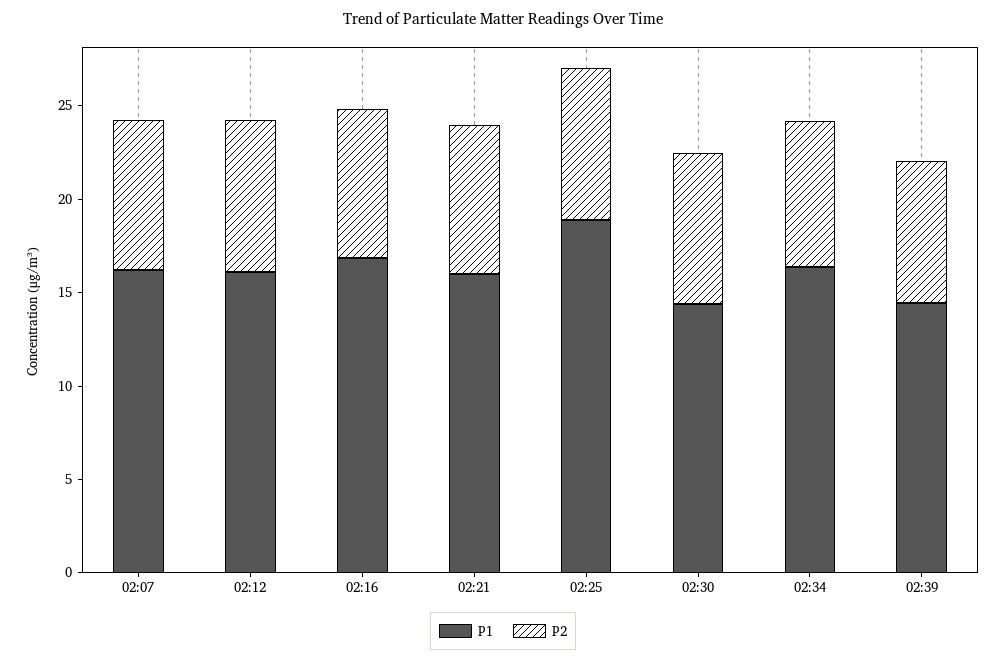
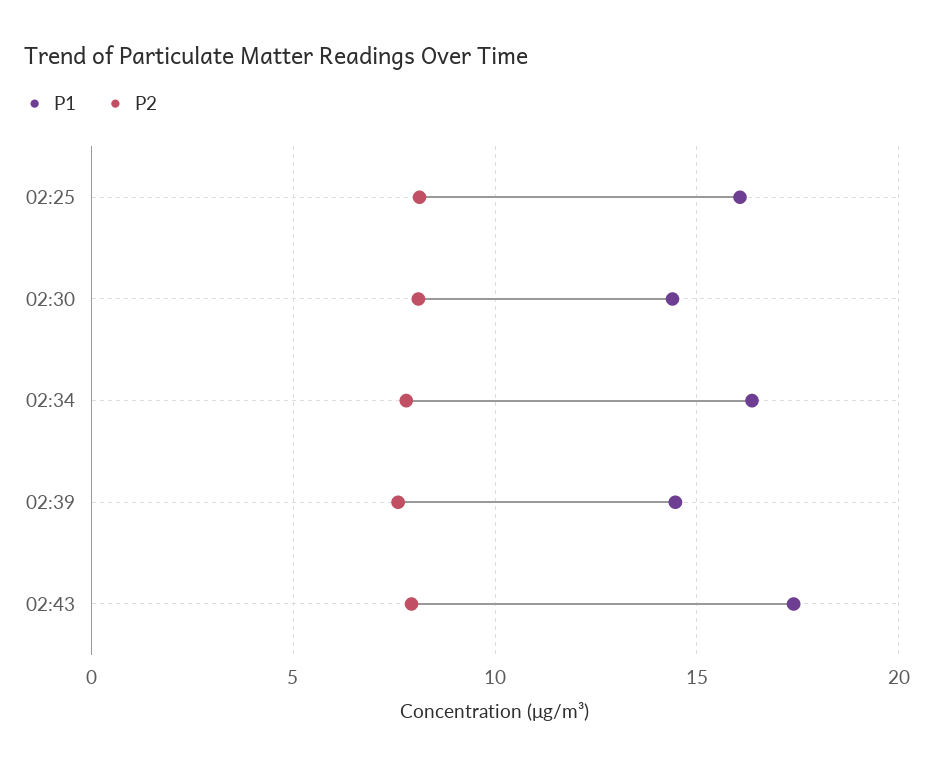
P1, 02:07: 16 -> none
P2, 02:07: 8 -> none
P1, 02:12: 16 -> none
P2, 02:12: 8 -> none
P1, 02:16: 17 -> none
P2, 02:16: 8 -> none
P1, 02:21: 16 -> none
P2, 02:21: 8 -> none
P1, 02:25: 19 -> 16
P1, 02:43: none -> 17.5
P2, 02:43: none -> 8

